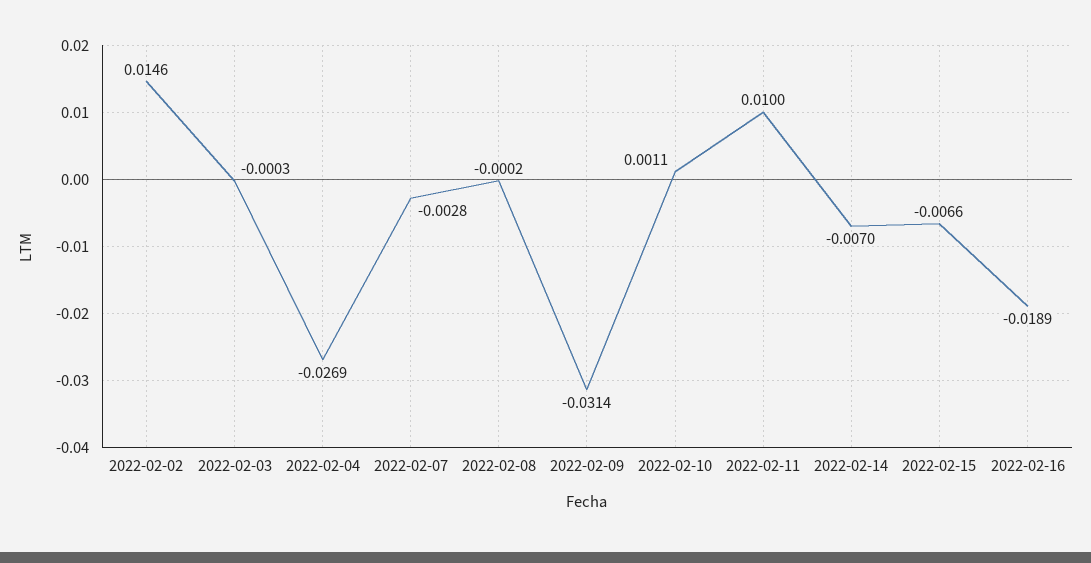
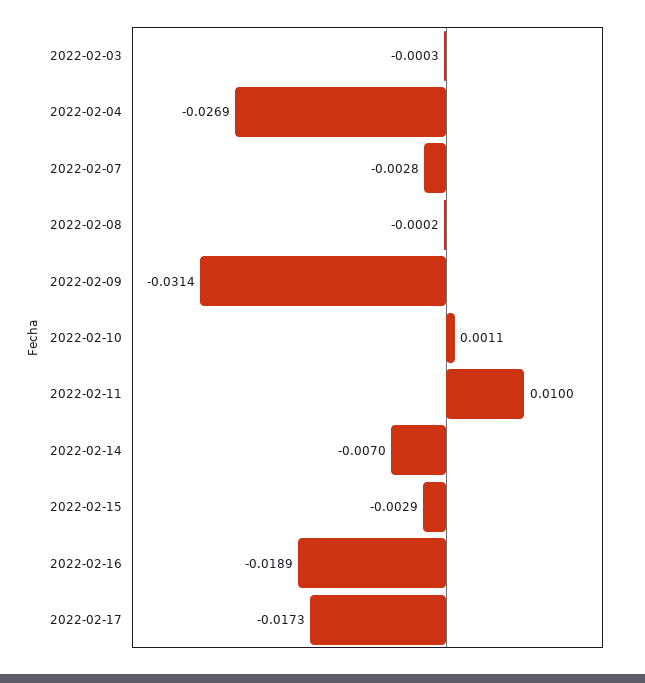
2022-02-02: 0.0146 -> none
2022-02-15: -0.0066 -> -0.0029
2022-02-17: none -> -0.0173

